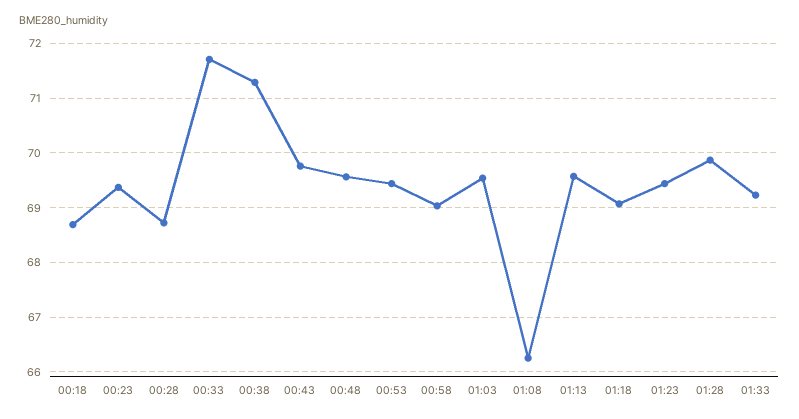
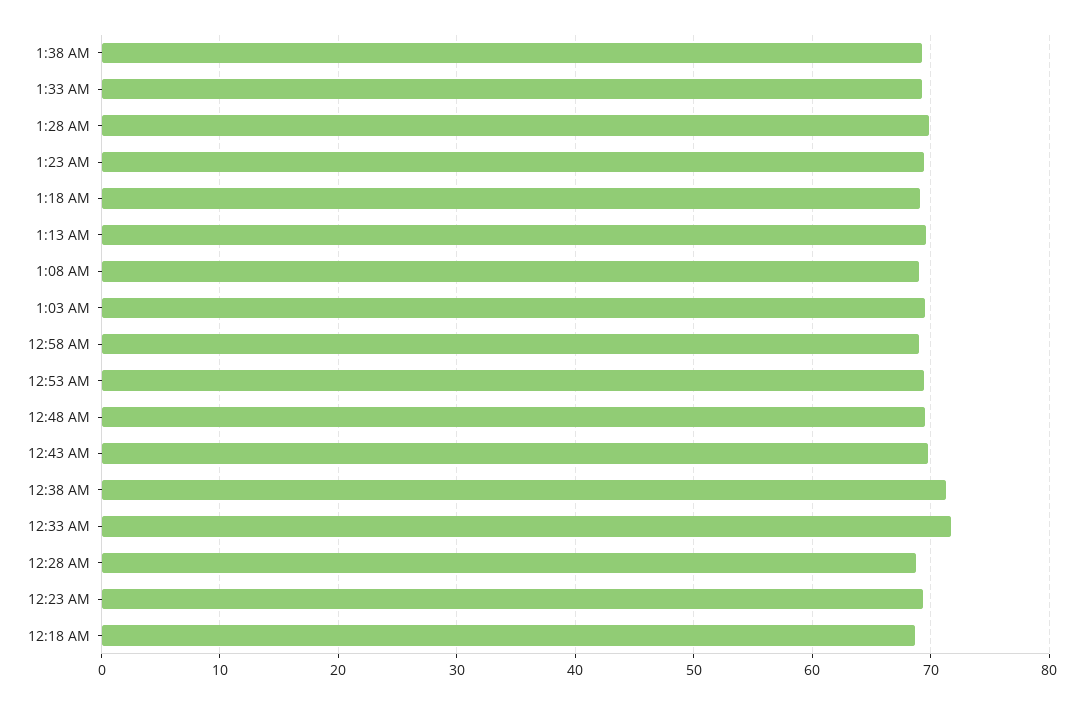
01:08: 66.2 -> 69
1:38 AM: none -> 69

